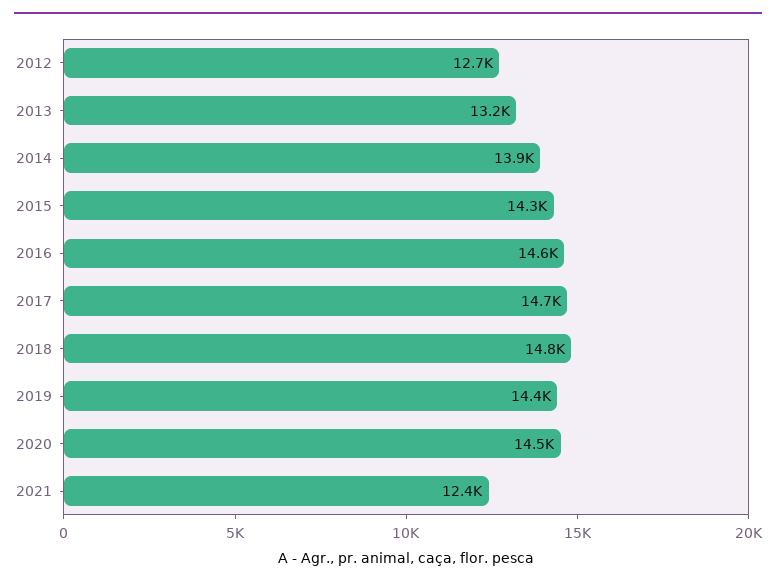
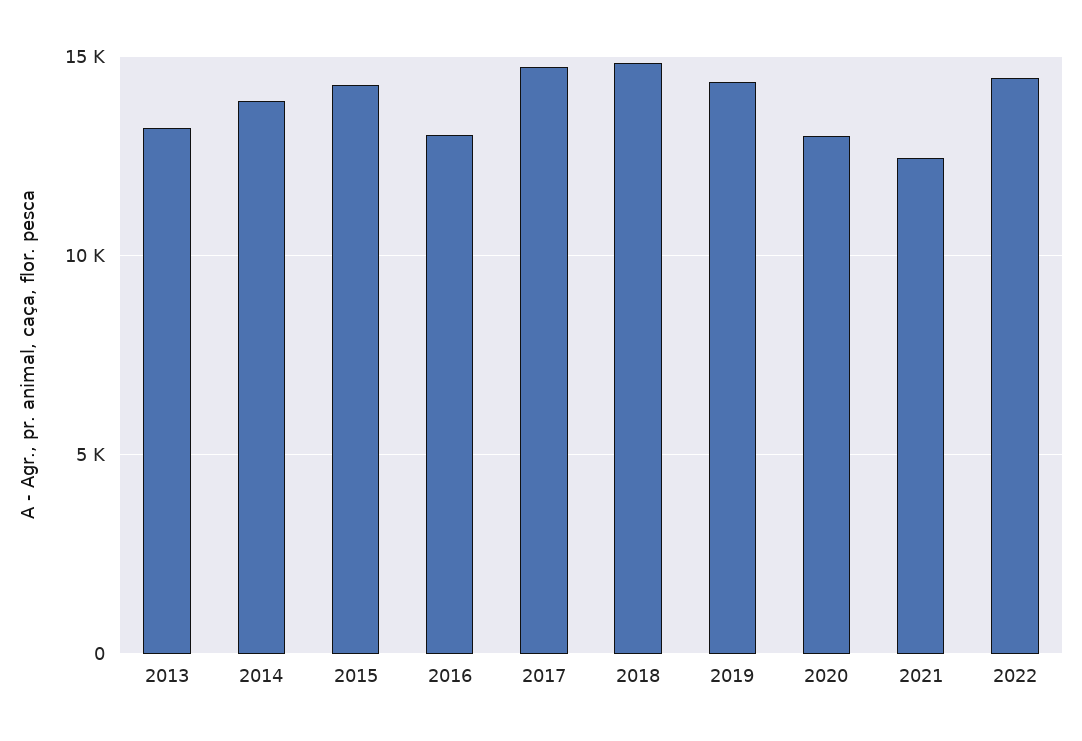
2012: 12700 -> none
2016: 14600 -> 13000
2020: 14500 -> 13000
2022: none -> 14500

